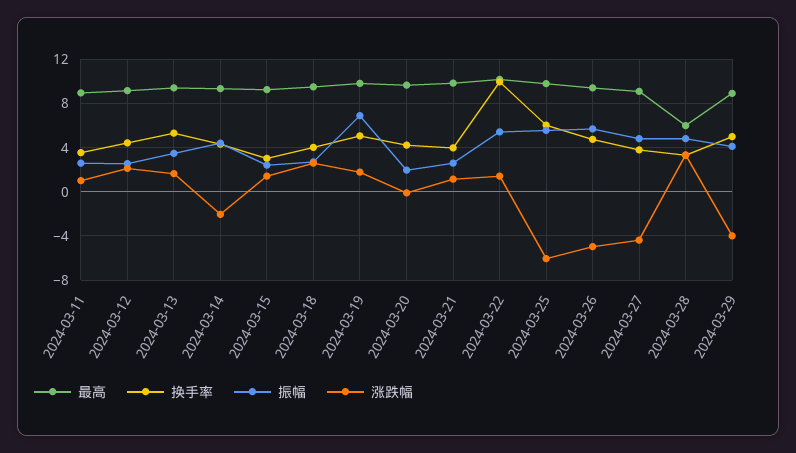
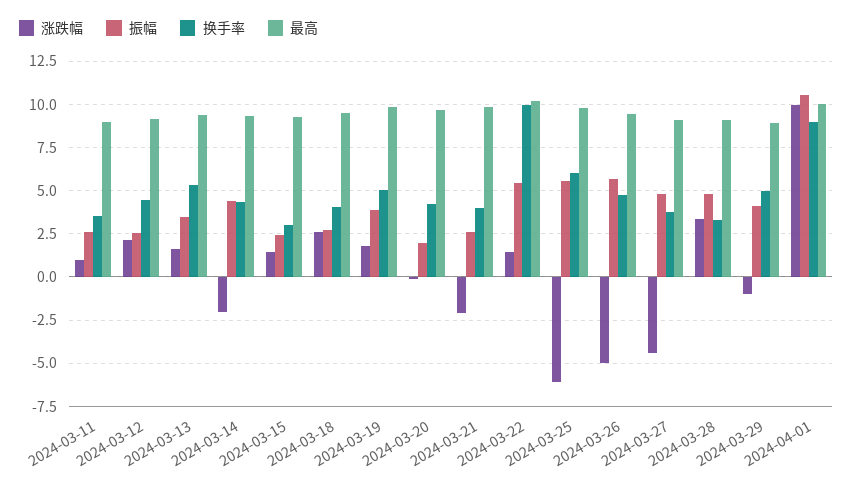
振幅, 2024-03-19: 7 -> 4
涨跌幅, 2024-03-21: 1 -> -2
最高, 2024-03-28: 6 -> 9
涨跌幅, 2024-03-29: -4 -> -1
涨跌幅, 2024-04-01: none -> 10
振幅, 2024-04-01: none -> 10.5
换手率, 2024-04-01: none -> 9
最高, 2024-04-01: none -> 10

